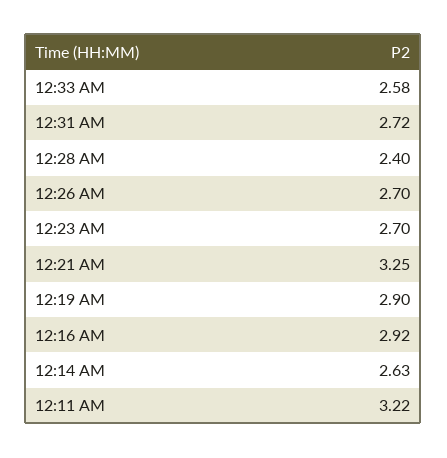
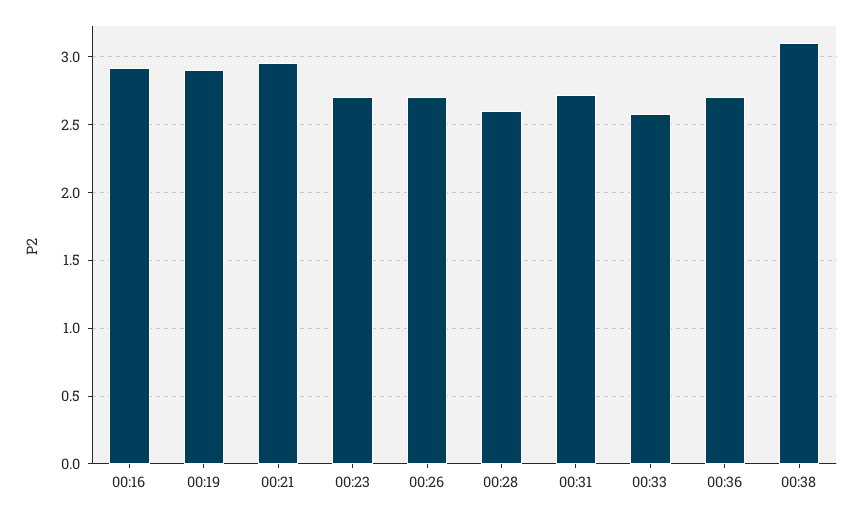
12:28 AM: 2.4 -> 2.6
12:21 AM: 3.25 -> 2.95
12:14 AM: 2.63 -> none
12:11 AM: 3.22 -> none
00:36: none -> 2.7
00:38: none -> 3.1

